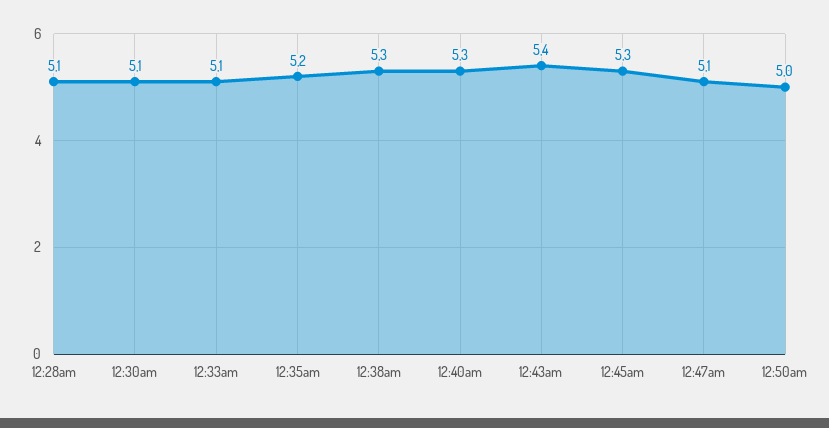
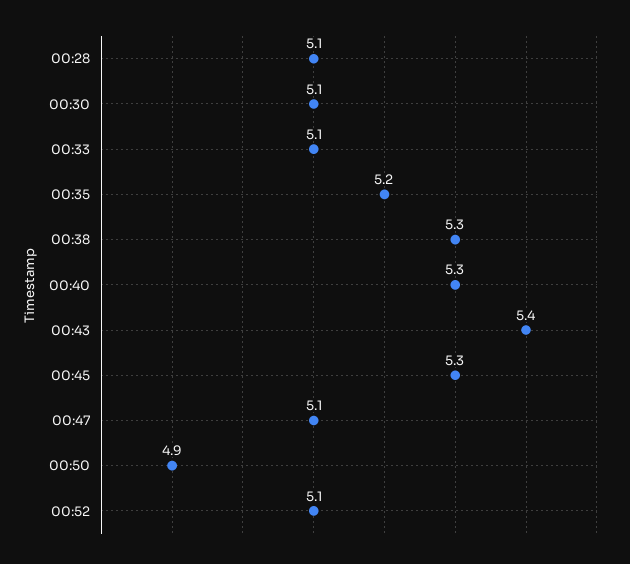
12:50am: 5 -> 4.9
00:52: none -> 5.1

